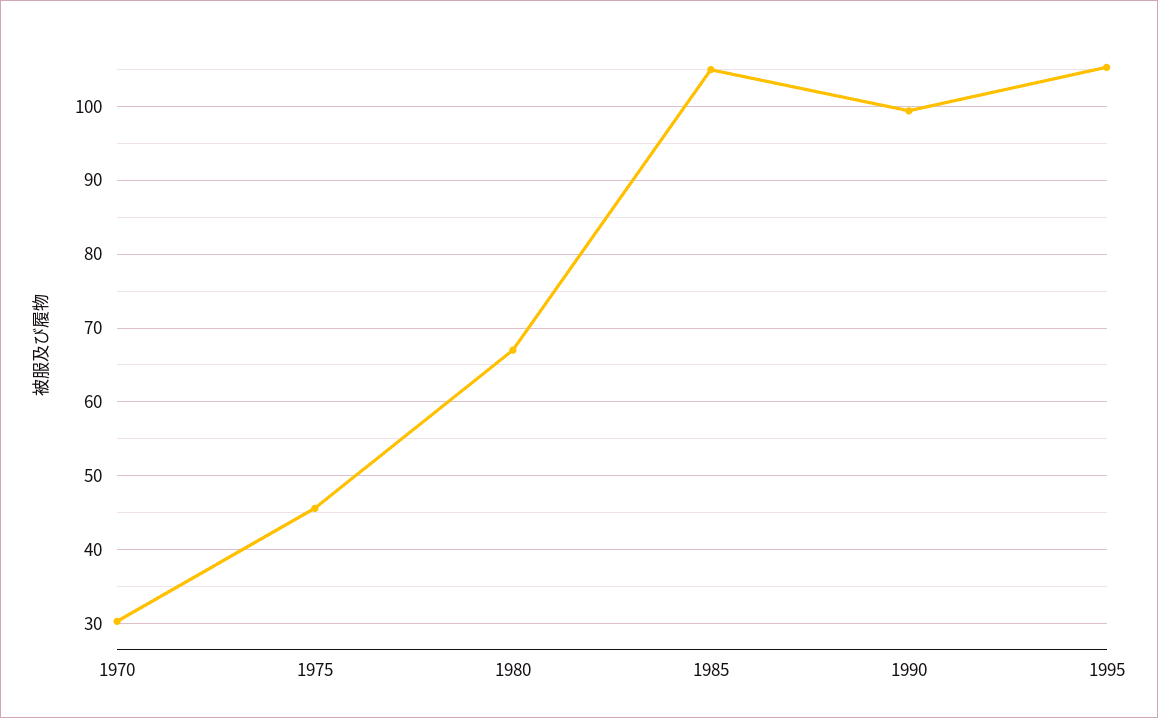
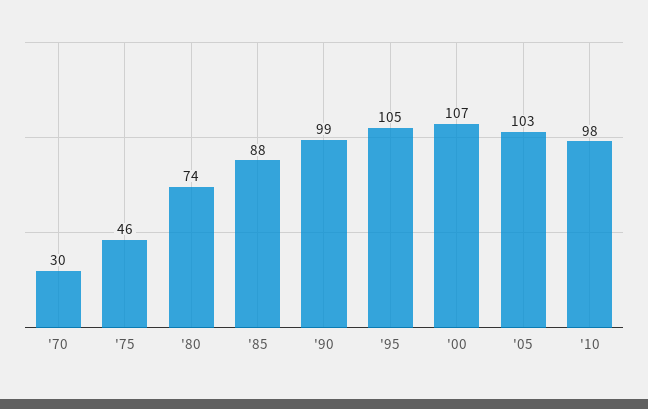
1980: 67 -> 74
1985: 105 -> 88
'00: none -> 107
'05: none -> 103
'10: none -> 98

